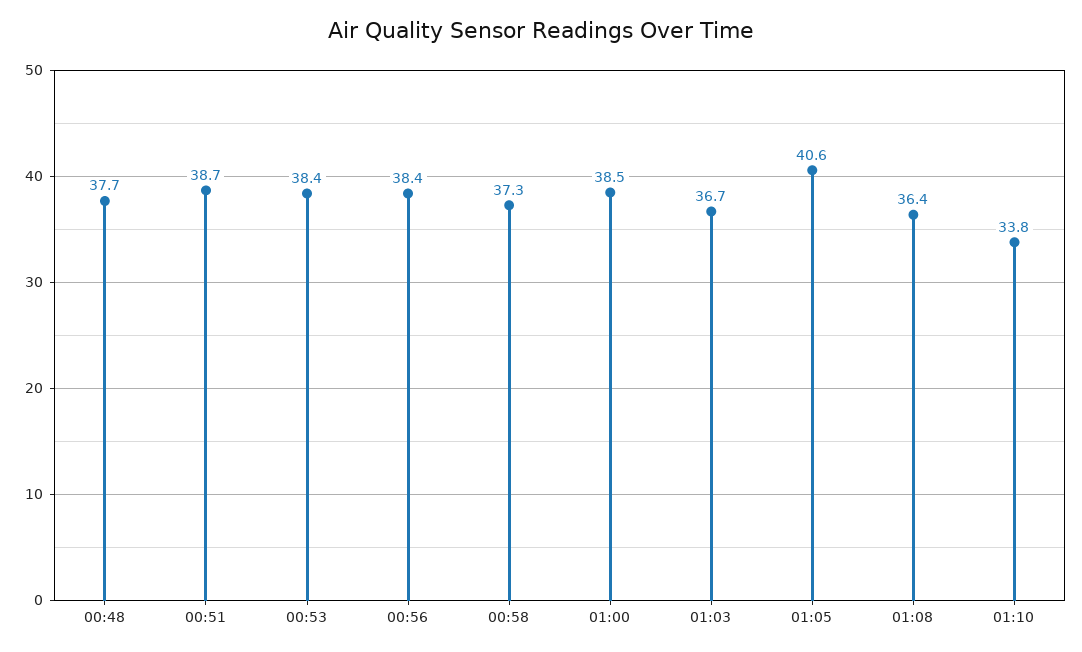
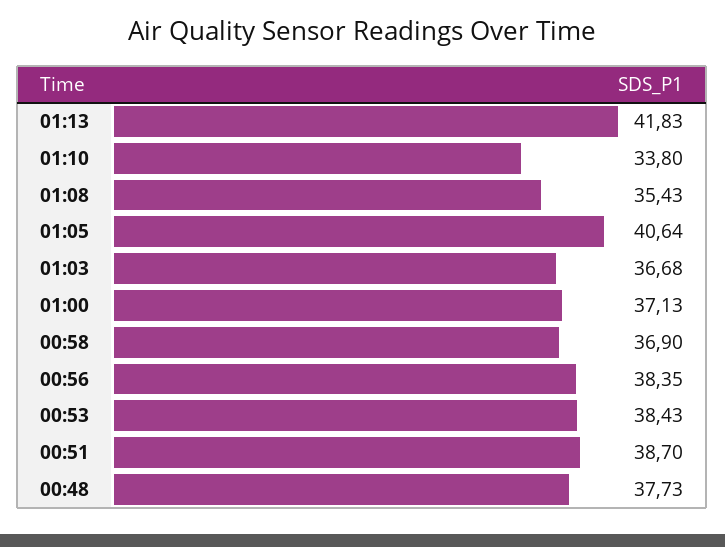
00:58: 37.3 -> 36.9
01:00: 38.5 -> 37.13
01:08: 36.4 -> 35.43
01:13: none -> 41.83

